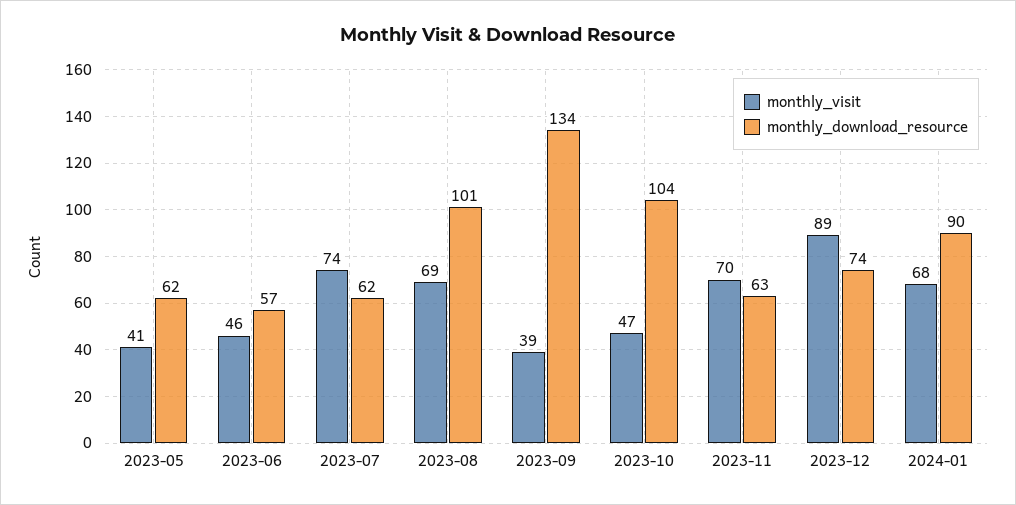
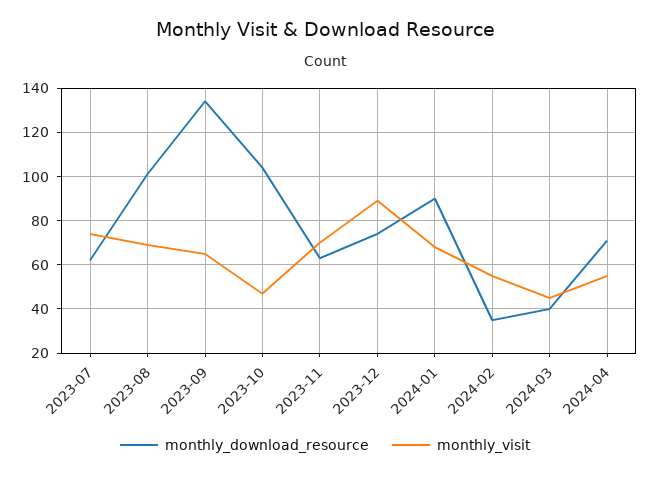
monthly_visit, 2023-05: 41 -> none
monthly_download_resource, 2023-05: 62 -> none
monthly_visit, 2023-06: 46 -> none
monthly_download_resource, 2023-06: 57 -> none
monthly_visit, 2023-09: 39 -> 65
monthly_download_resource, 2024-02: none -> 35
monthly_visit, 2024-02: none -> 55
monthly_download_resource, 2024-03: none -> 40
monthly_visit, 2024-03: none -> 45
monthly_download_resource, 2024-04: none -> 70
monthly_visit, 2024-04: none -> 55

